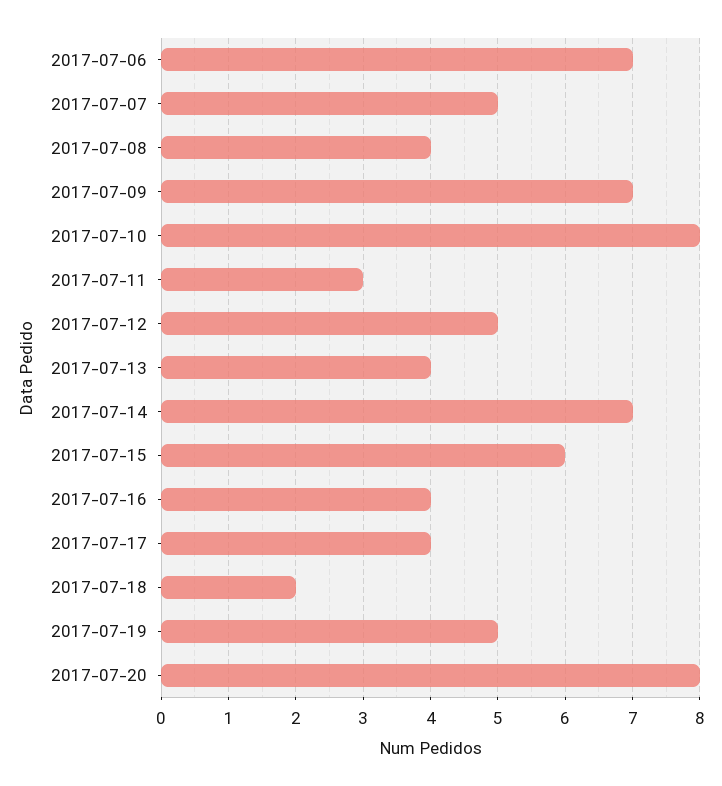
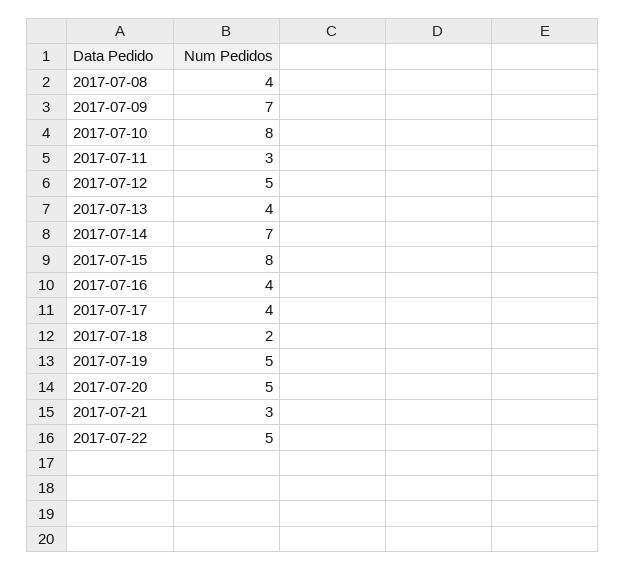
2017-07-06: 7 -> none
2017-07-07: 5 -> none
2017-07-15: 6 -> 8
2017-07-20: 8 -> 5
2017-07-21: none -> 3
2017-07-22: none -> 5

